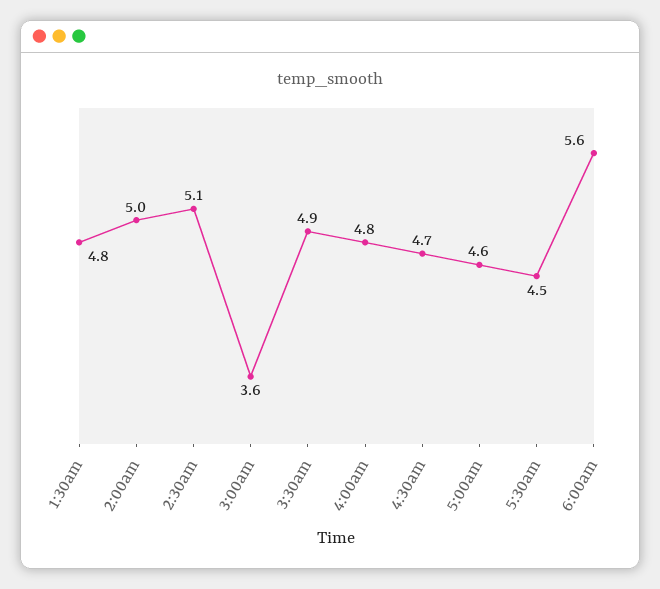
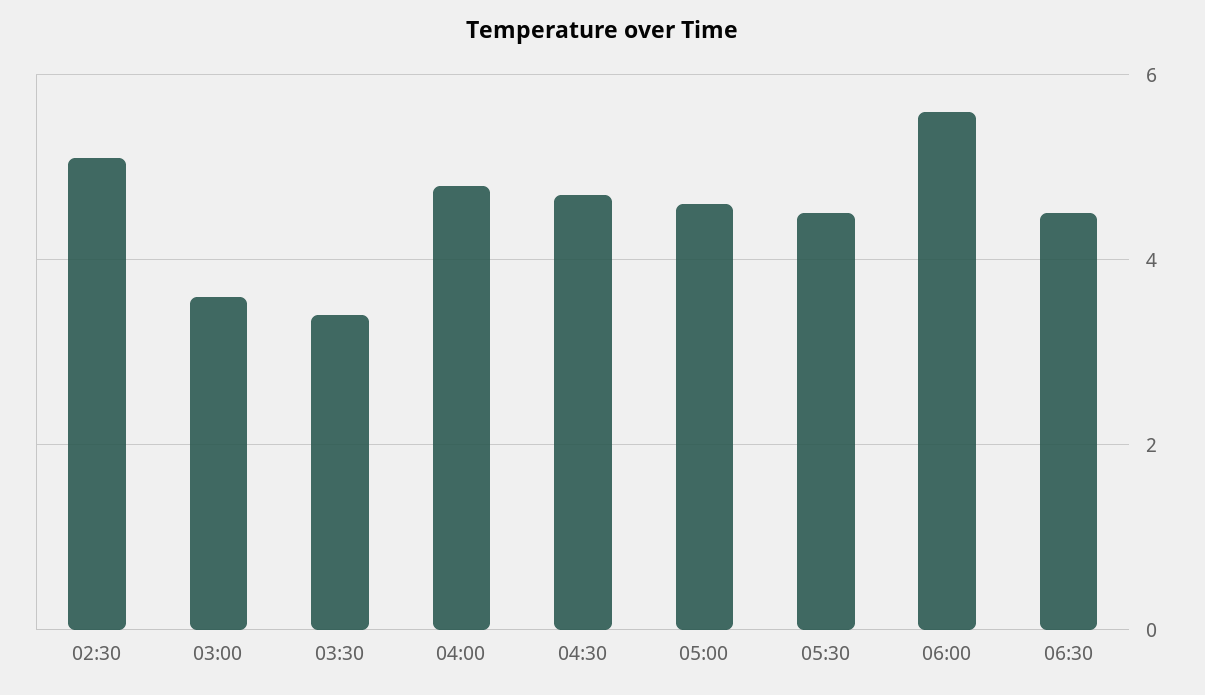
1:30am: 4.8 -> none
2:00am: 5 -> none
3:30am: 4.9 -> 3.5
06:30: none -> 4.5

